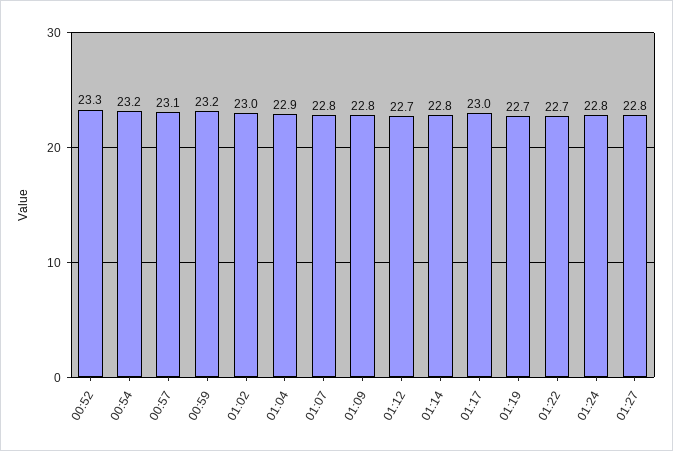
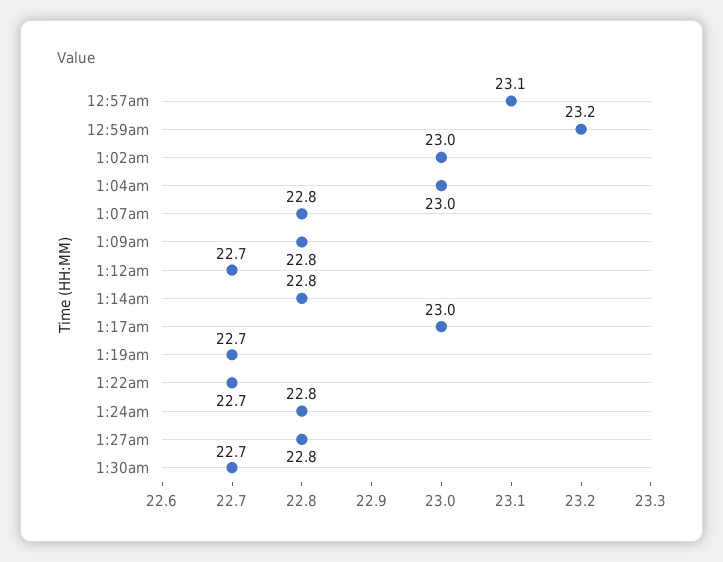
00:52: 23.3 -> none
00:54: 23.2 -> none
01:04: 22.9 -> 23
1:30am: none -> 22.7

